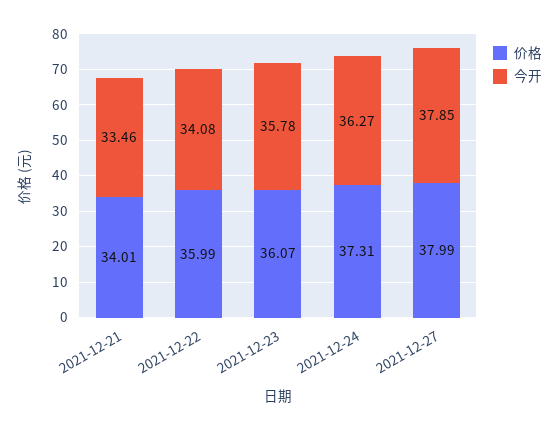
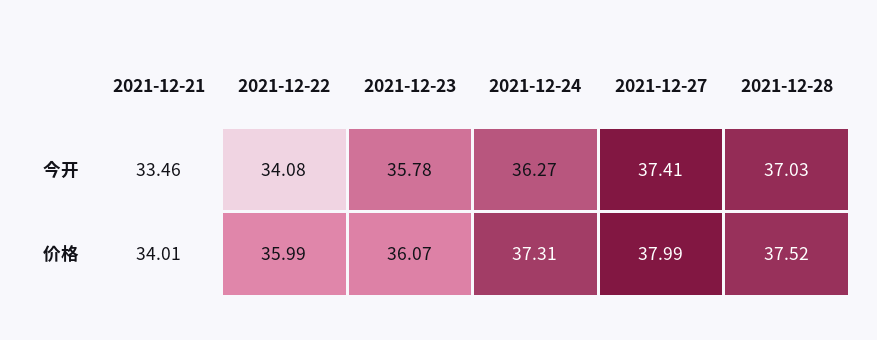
今开, 2021-12-27: 37.85 -> 37.41
今开, 2021-12-28: none -> 37.03
价格, 2021-12-28: none -> 37.52

